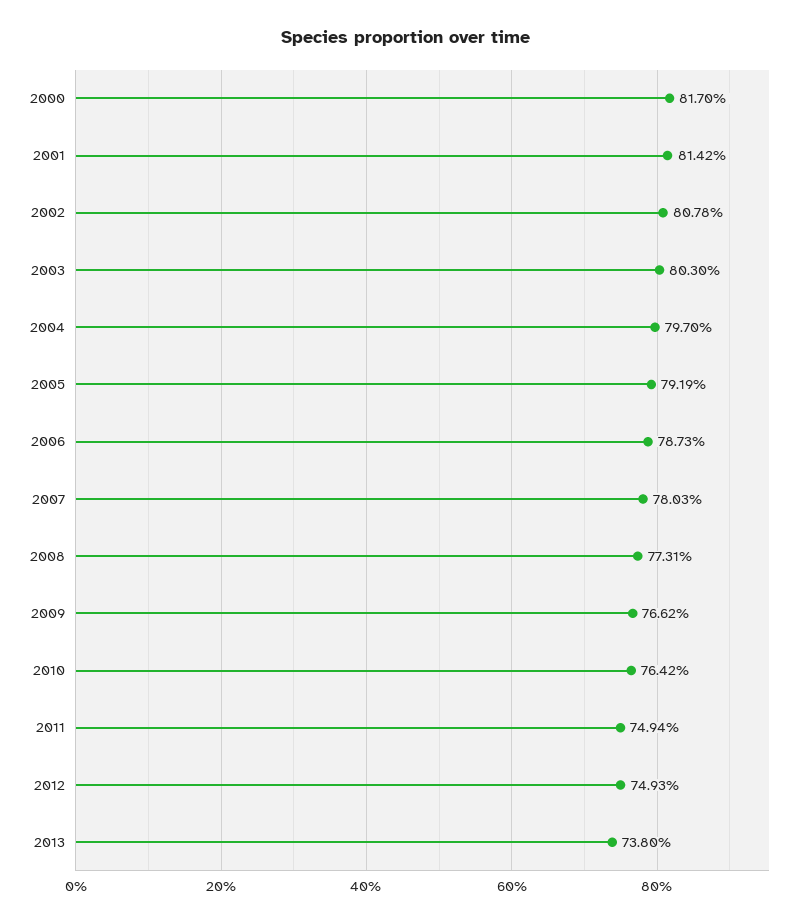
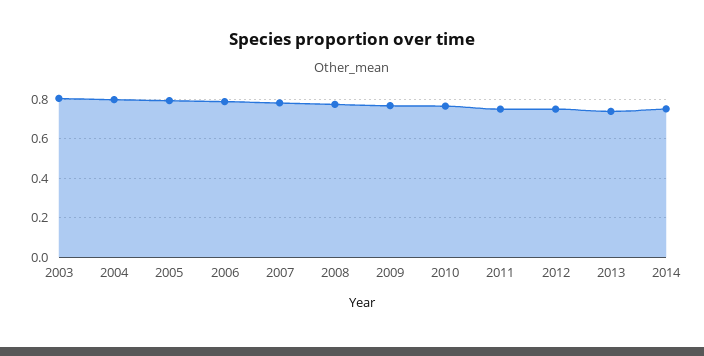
2000: 0.817 -> none
2001: 0.8142 -> none
2002: 0.8078 -> none
2014: none -> 0.75

